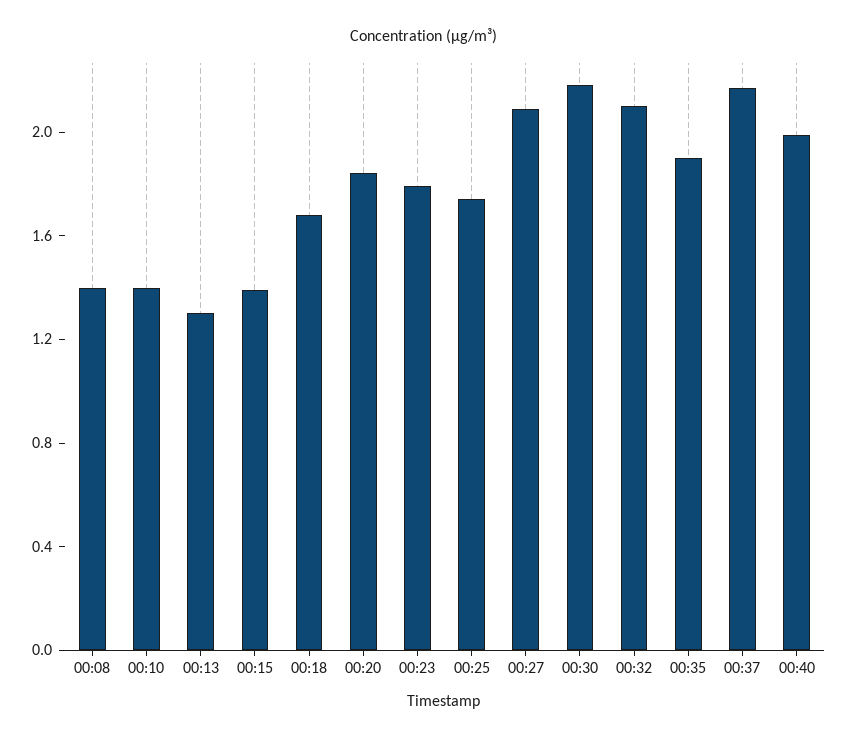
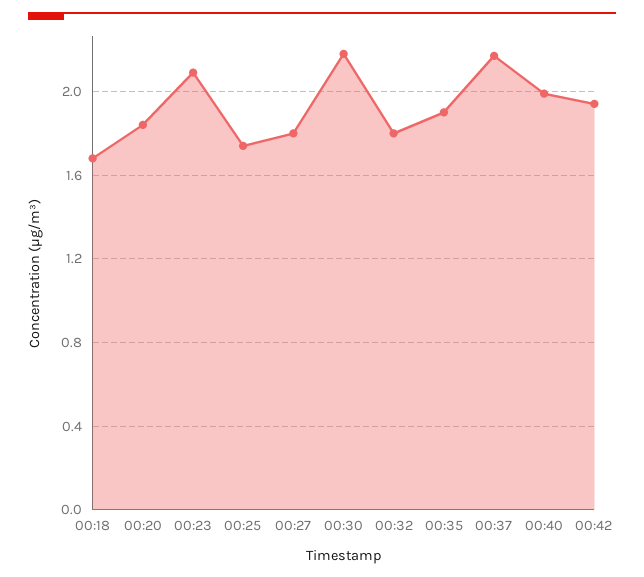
00:08: 1.4 -> none
00:10: 1.4 -> none
00:13: 1.3 -> none
00:15: 1.4 -> none
00:23: 1.8 -> 2.1
00:27: 2.1 -> 1.8
00:32: 2.1 -> 1.8
00:42: none -> 1.95

